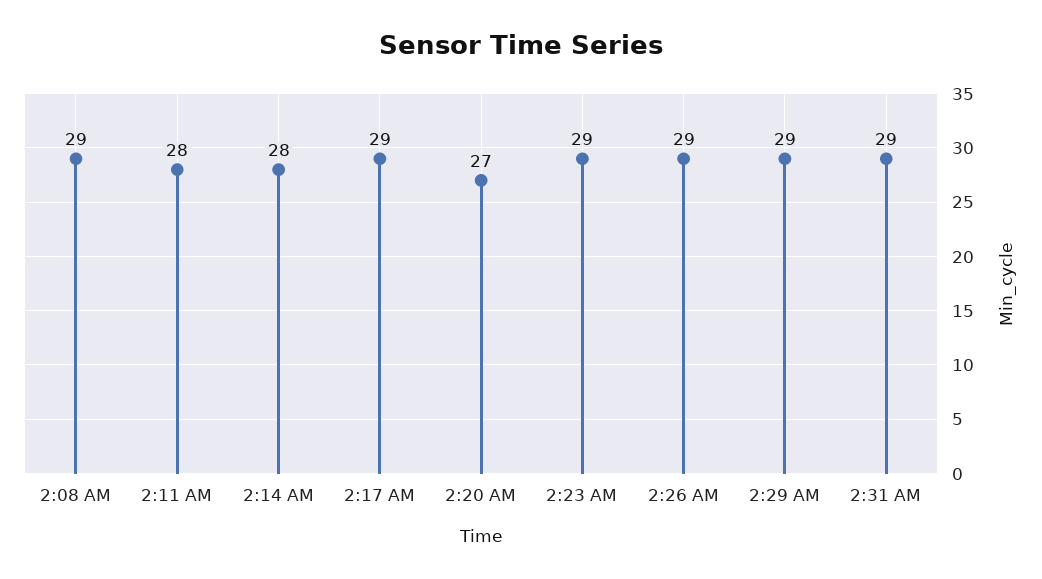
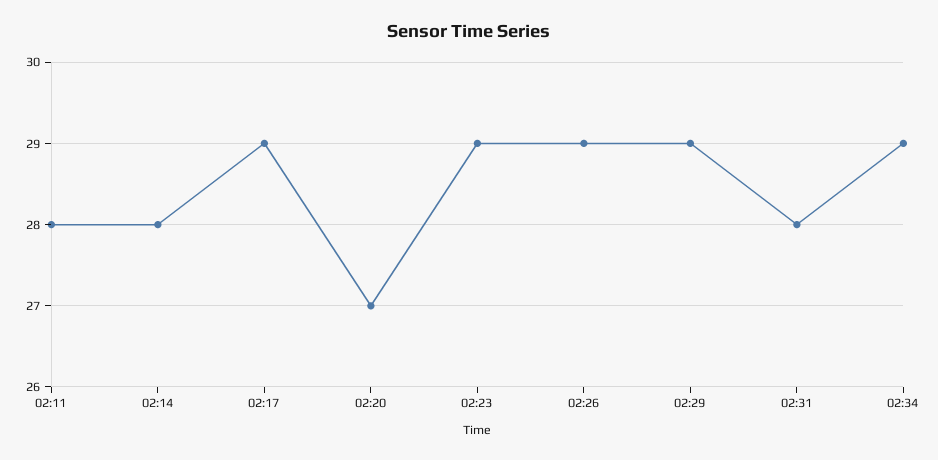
2:08 AM: 29 -> none
2:31 AM: 29 -> 28
02:34: none -> 29

